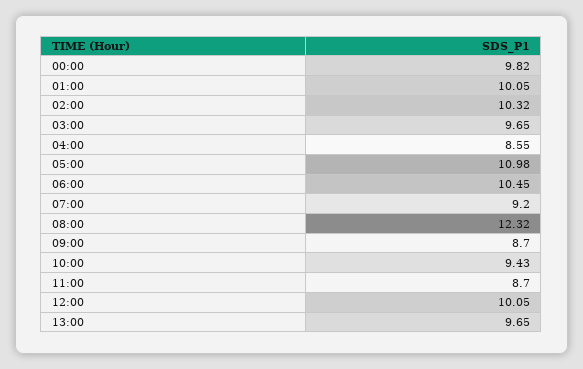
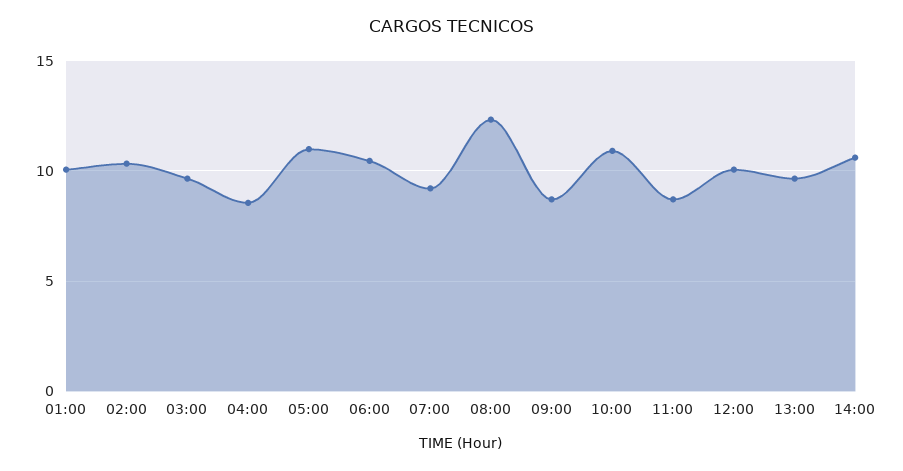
00:00: 9.82 -> none
10:00: 9.43 -> 11
14:00: none -> 10.5

